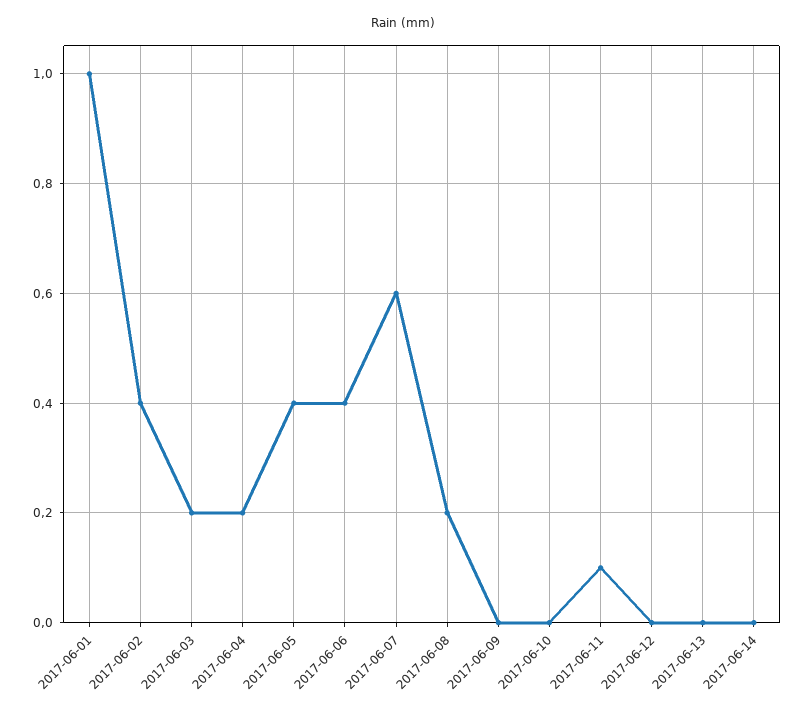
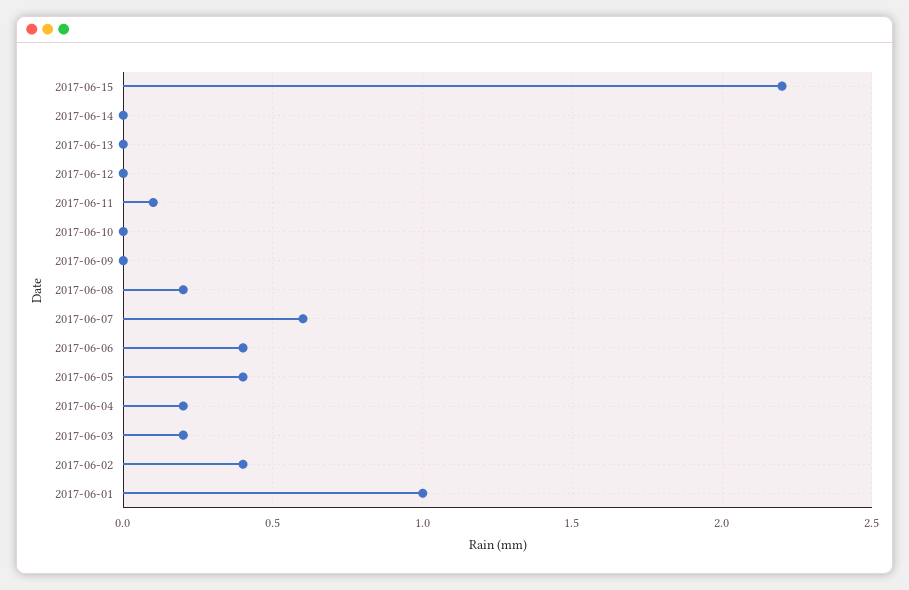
2017-06-15: none -> 2.2

